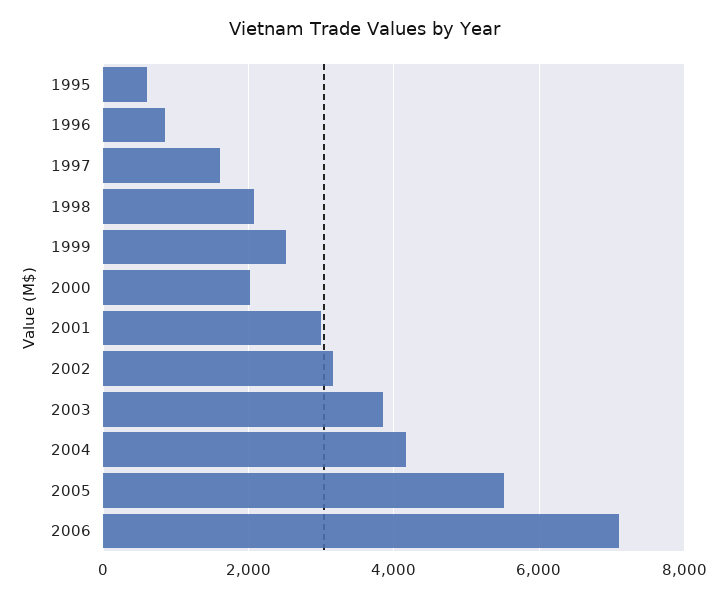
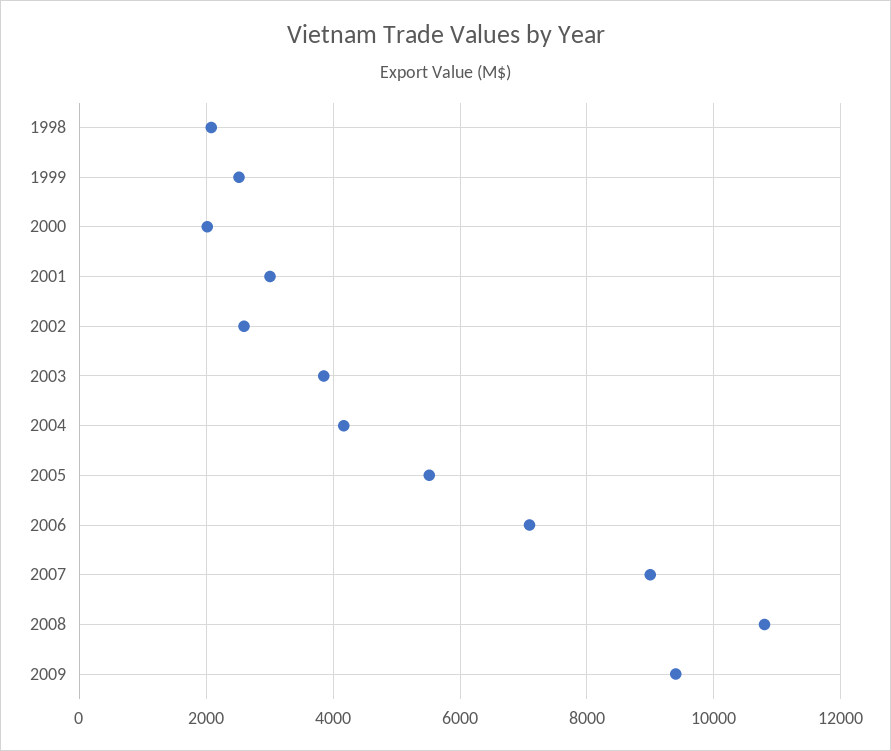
1995: 600 -> none
1996: 800 -> none
1997: 1600 -> none
2002: 3200 -> 2600
2007: none -> 9000
2008: none -> 10800
2009: none -> 9400

